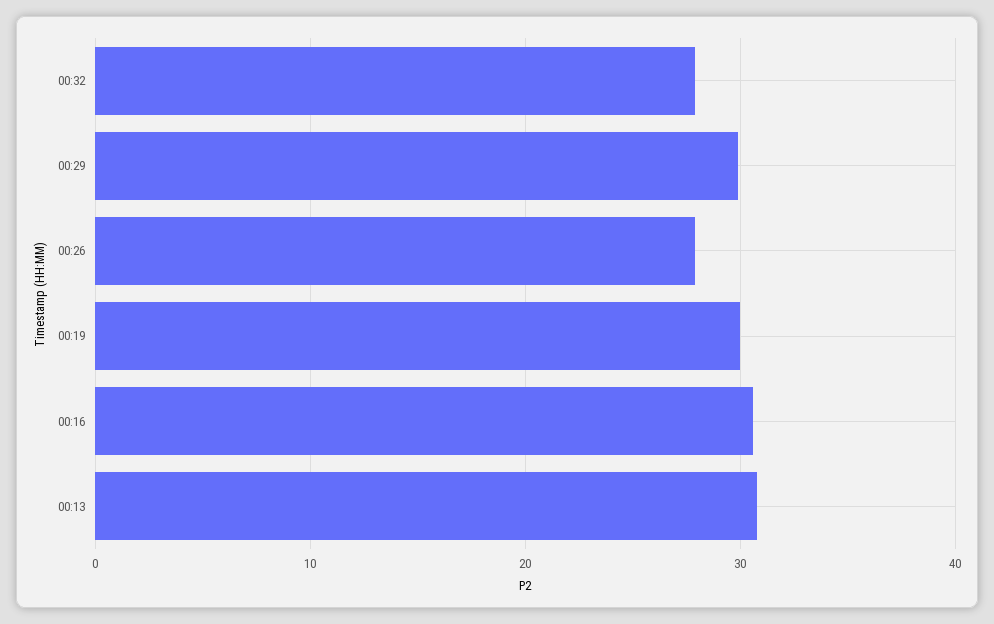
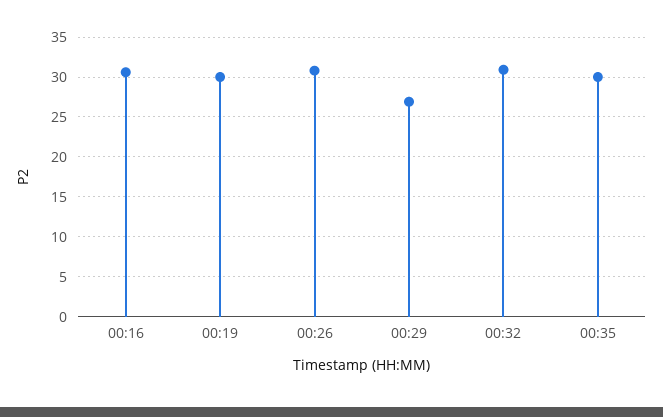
00:32: 28 -> 31
00:29: 30 -> 27
00:26: 28 -> 31
00:13: 31 -> none
00:35: none -> 30

